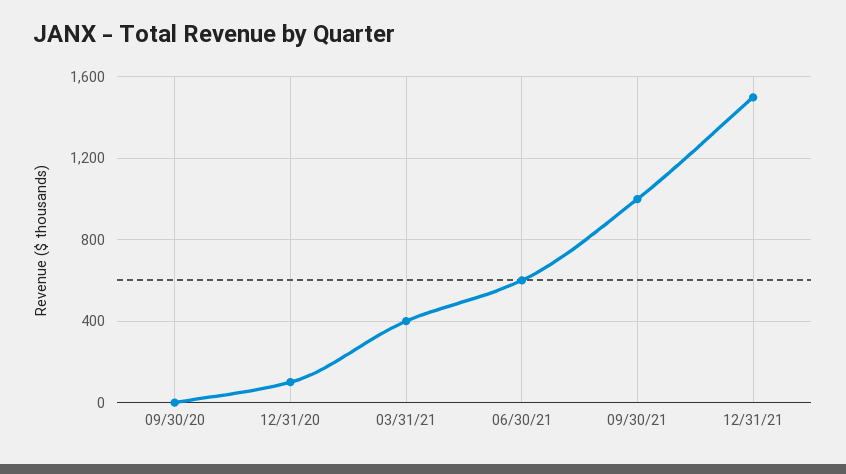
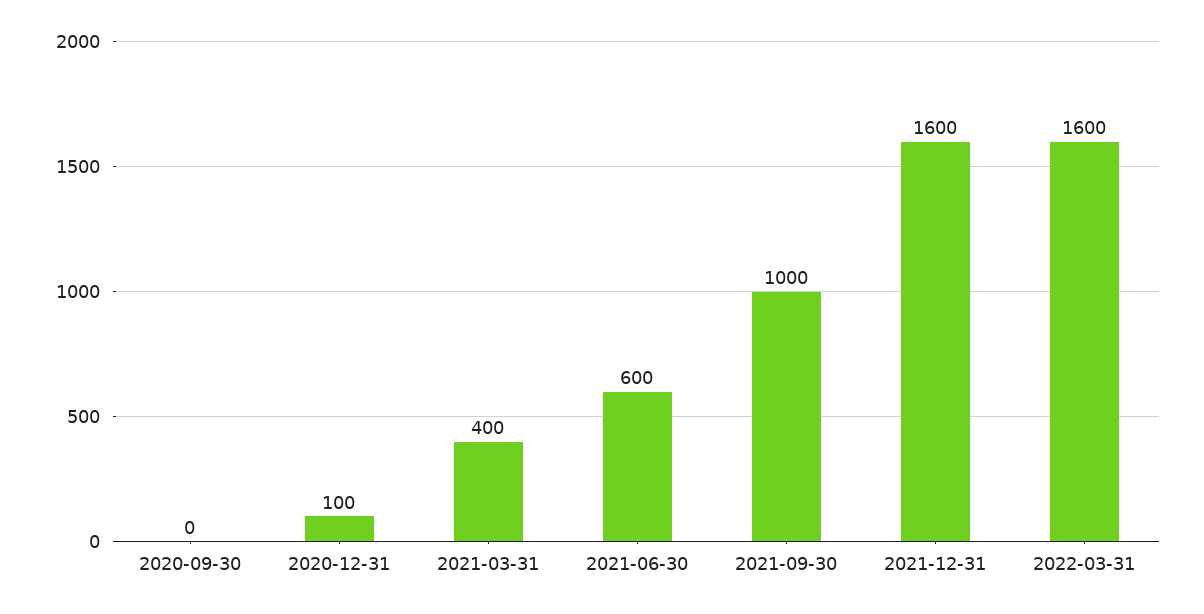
12/31/21: 1500 -> 1600
2022-03-31: none -> 1600

